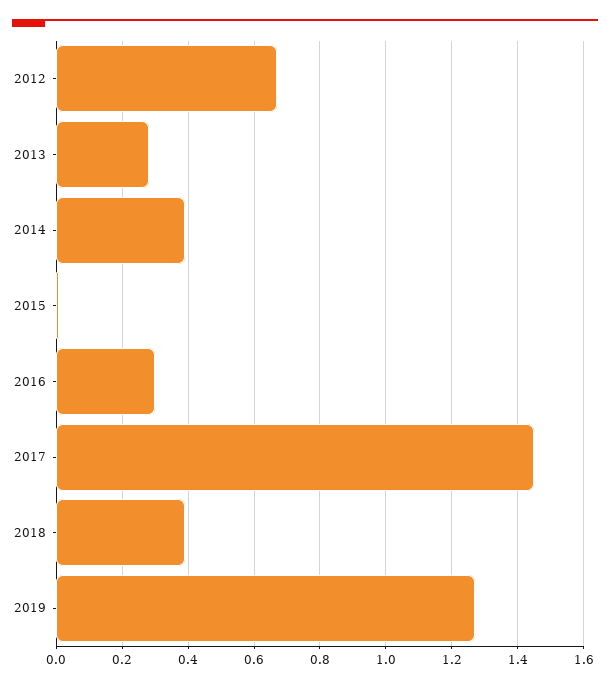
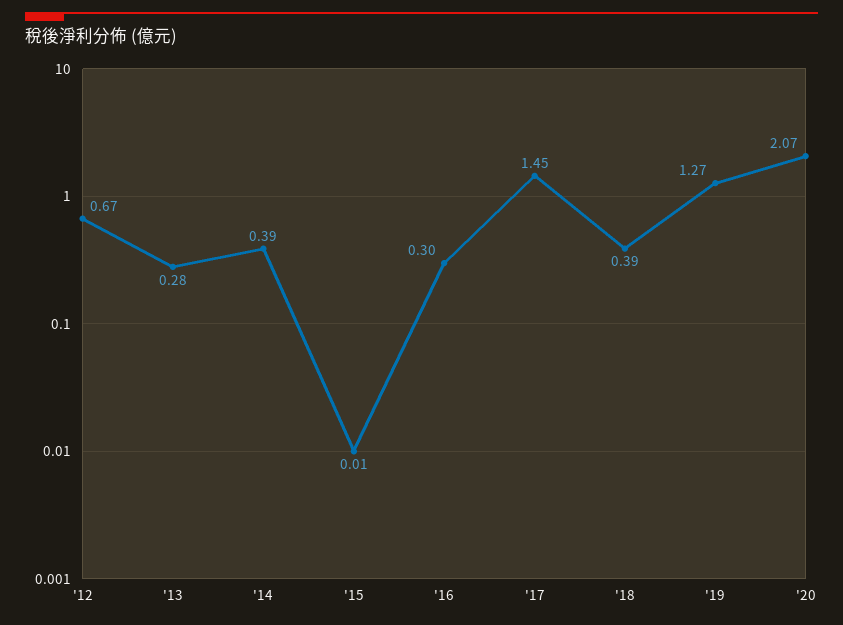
'20: none -> 2.07

